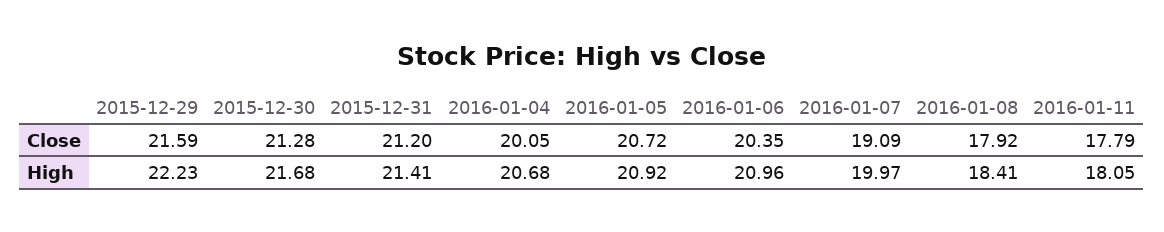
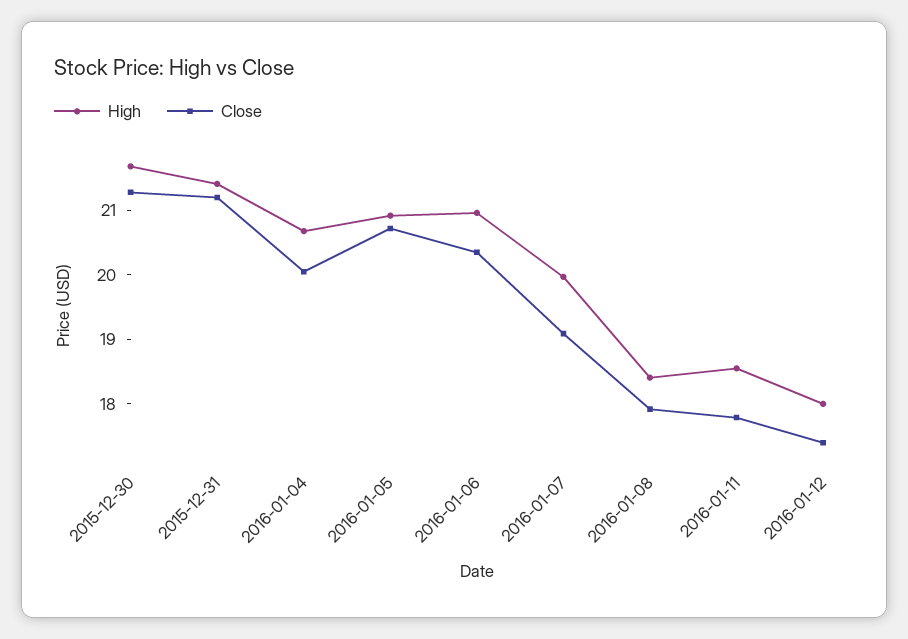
Close, 2015-12-29: 21.59 -> none
High, 2015-12-29: 22.23 -> none
High, 2016-01-11: 18.05 -> 18.6
High, 2016-01-12: none -> 18
Close, 2016-01-12: none -> 17.4

